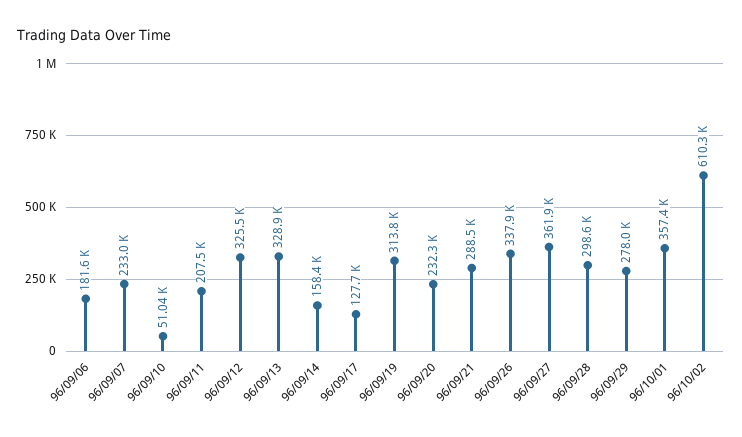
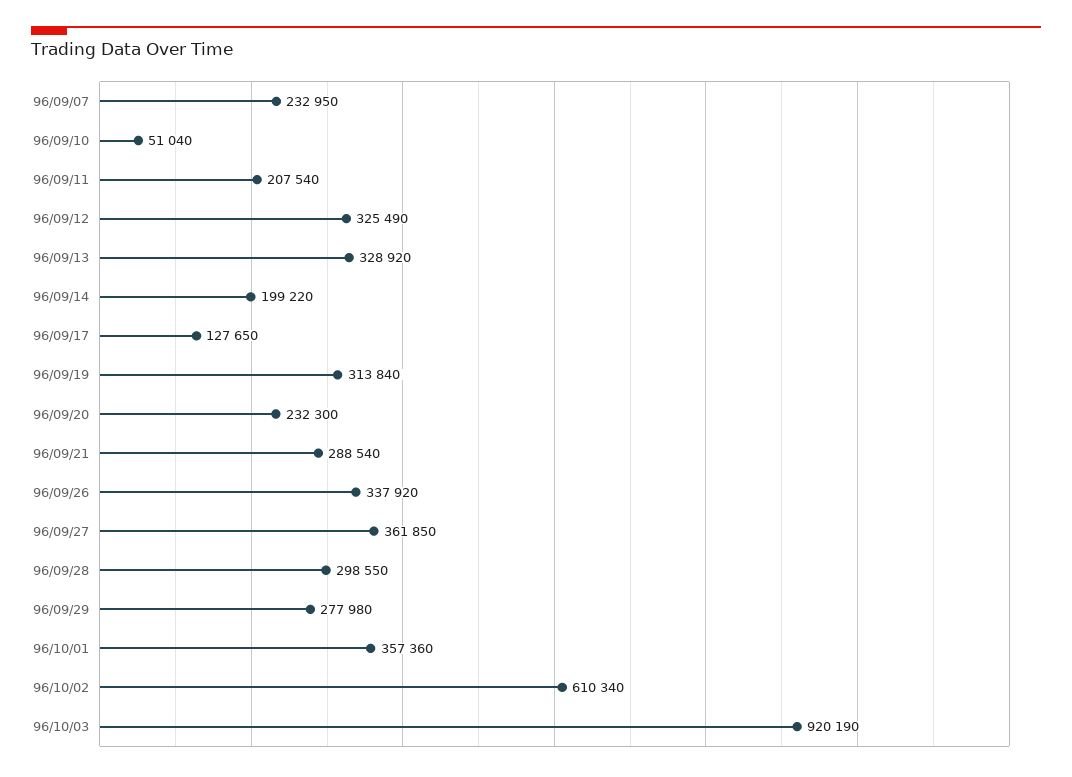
96/09/06: 181600 -> none
96/09/14: 158400 -> 199220
96/10/03: none -> 920190

